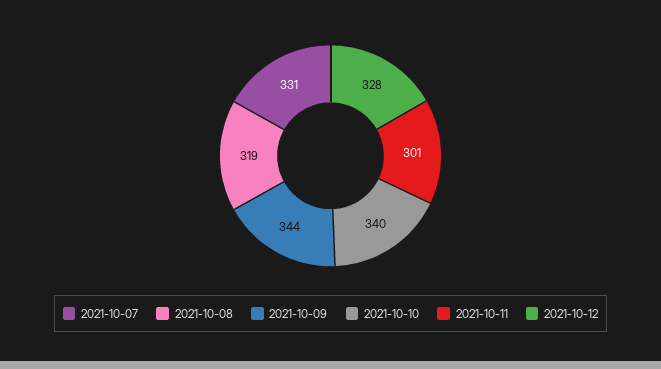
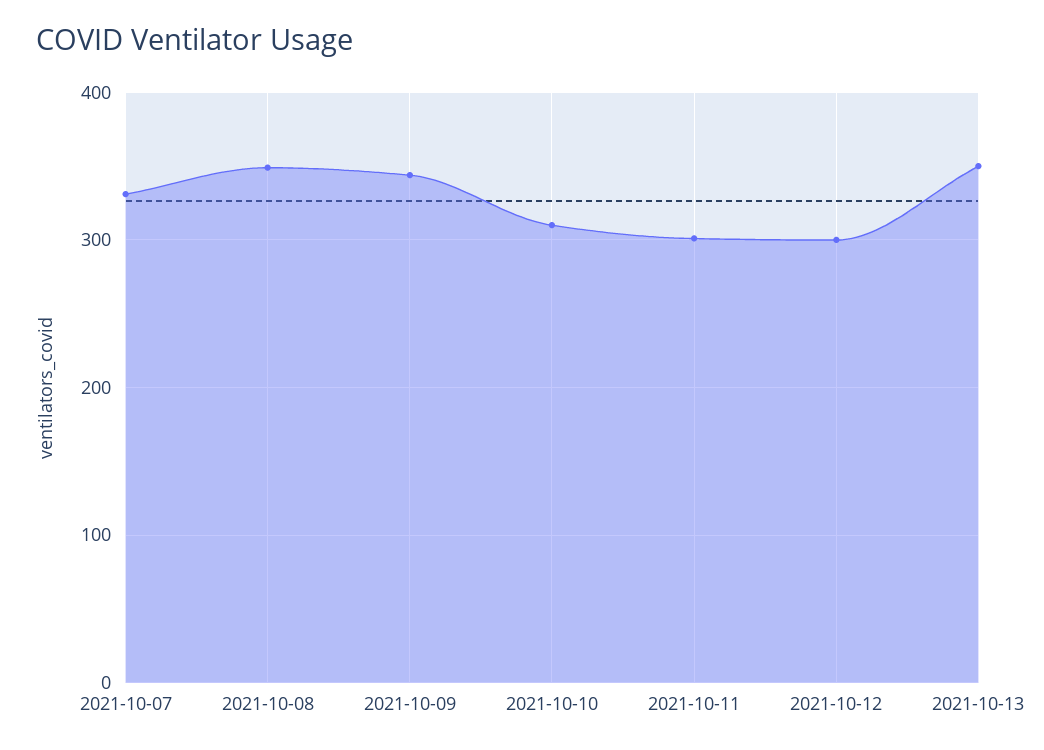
2021-10-08: 319 -> 350
2021-10-10: 340 -> 310
2021-10-12: 328 -> 300
2021-10-13: none -> 350

